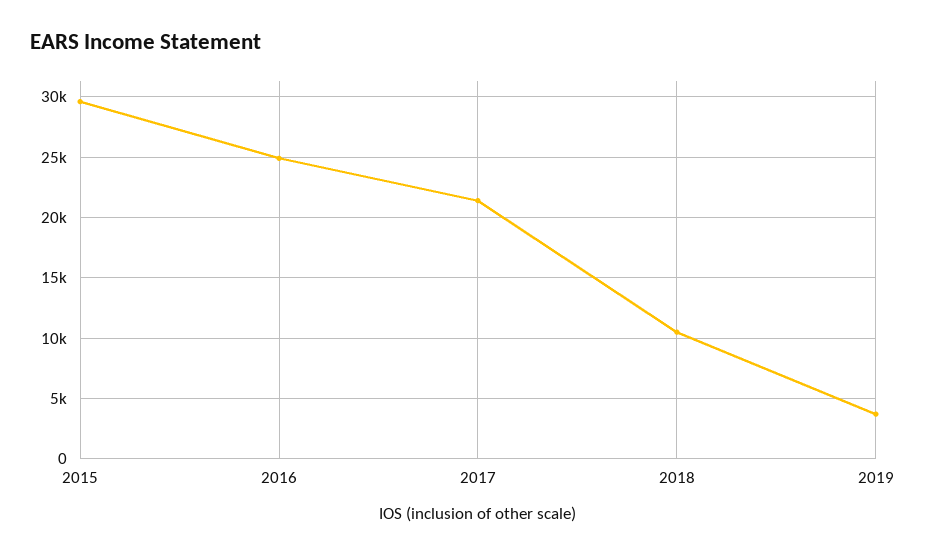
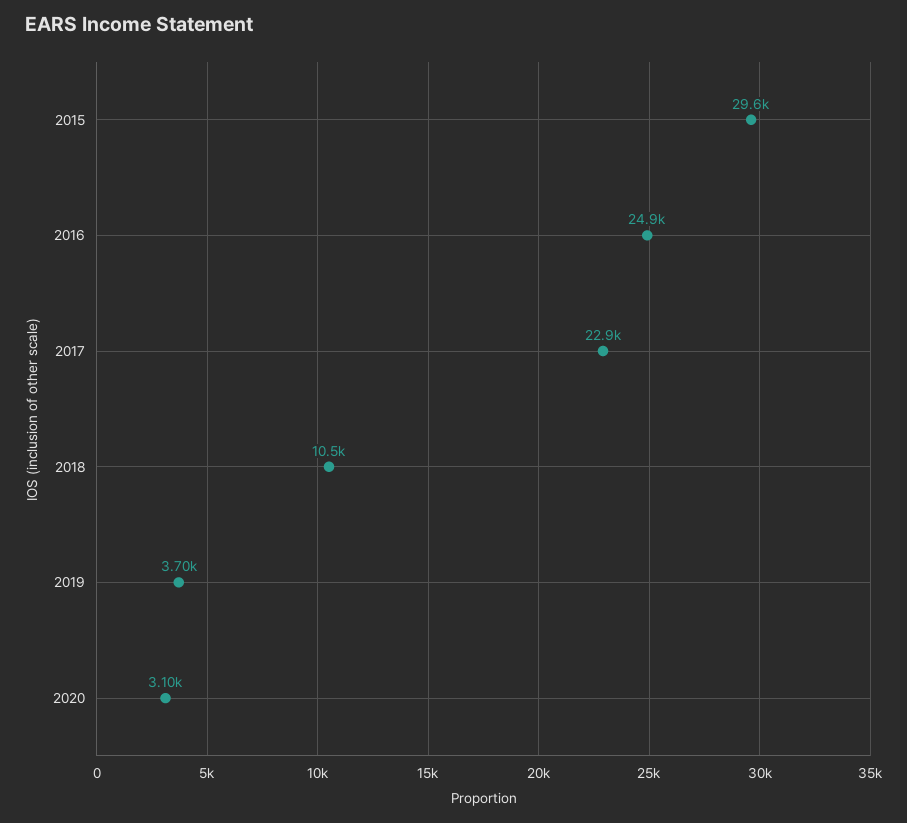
2017: 21500 -> 22900
2020: none -> 3100

